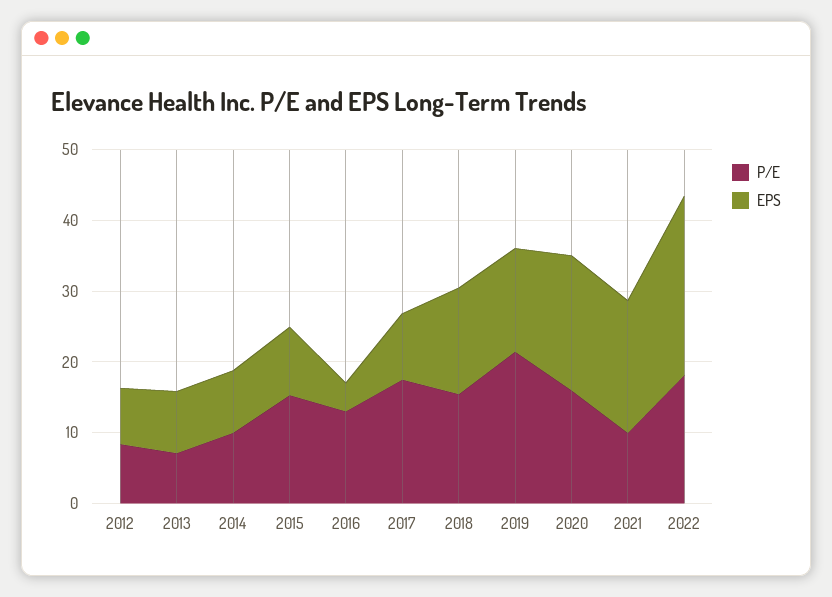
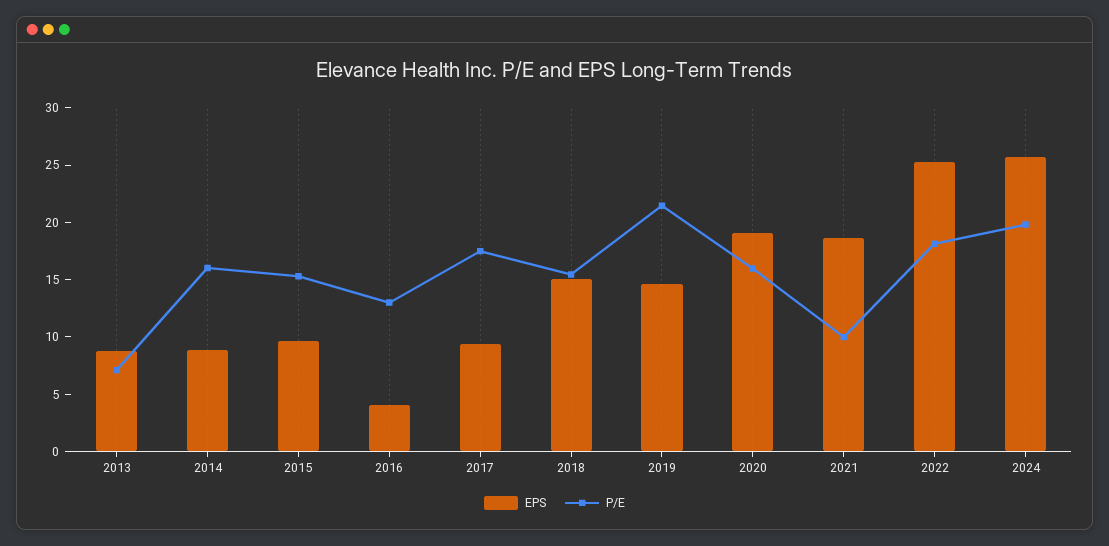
P/E, 2012: 8 -> none
EPS, 2012: 8 -> none
P/E, 2014: 10 -> 16
EPS, 2024: none -> 26
P/E, 2024: none -> 20

